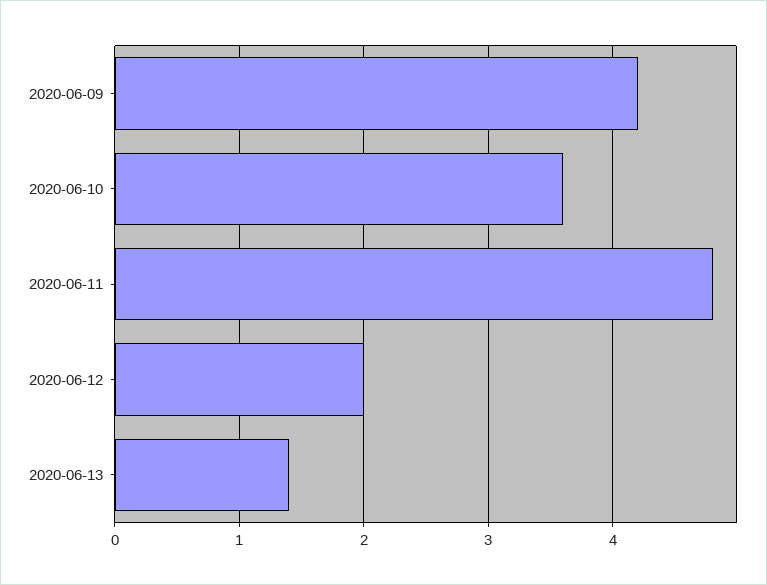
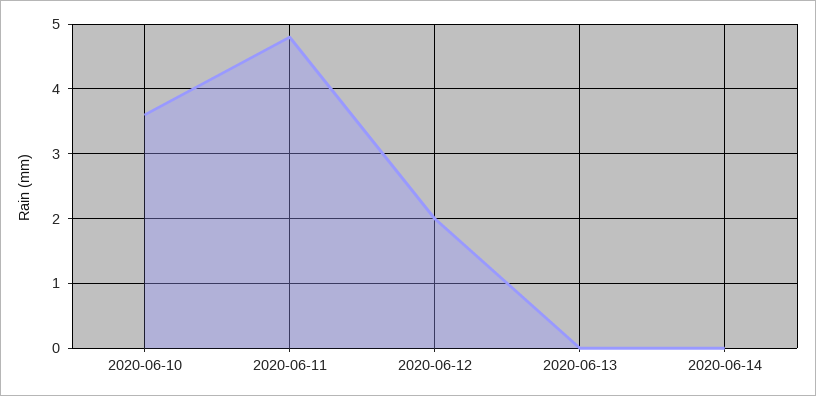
2020-06-09: 4.2 -> none
2020-06-13: 1.4 -> 0
2020-06-14: none -> 0

